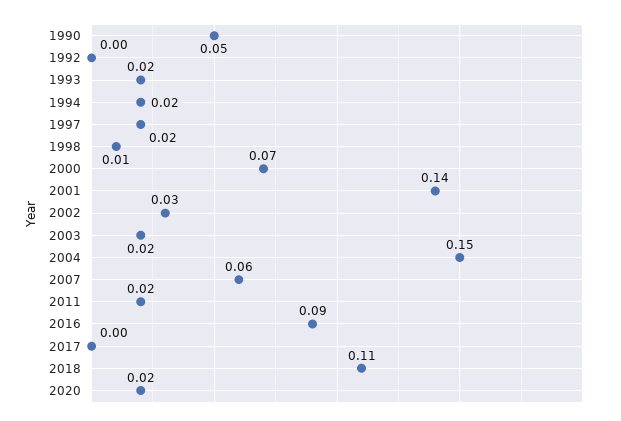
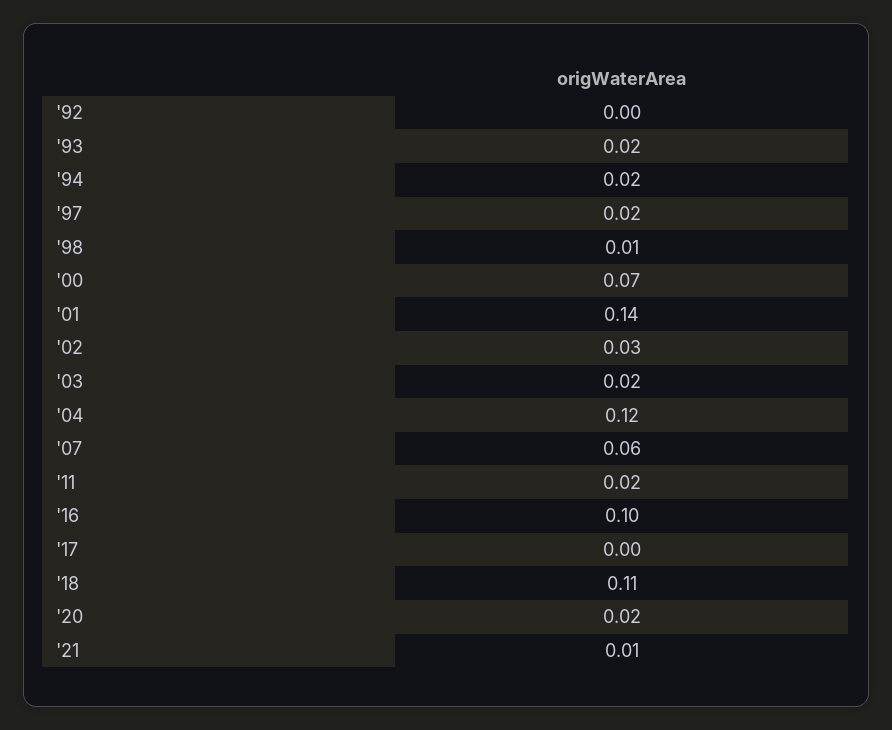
1990: 0.05 -> none
2004: 0.15 -> 0.12
2016: 0.09 -> 0.1
'21: none -> 0.01

